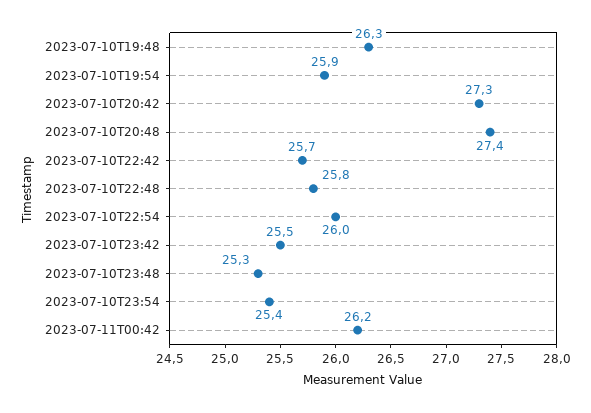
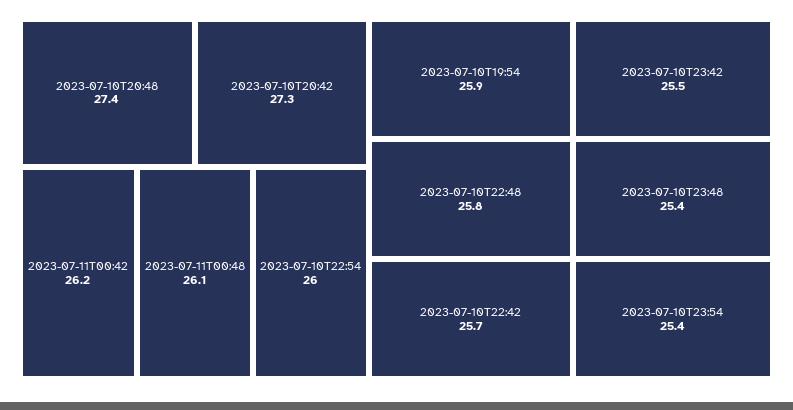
2023-07-10T19:48: 26.3 -> none
2023-07-10T23:48: 25.3 -> 25.4
2023-07-11T00:48: none -> 26.1

